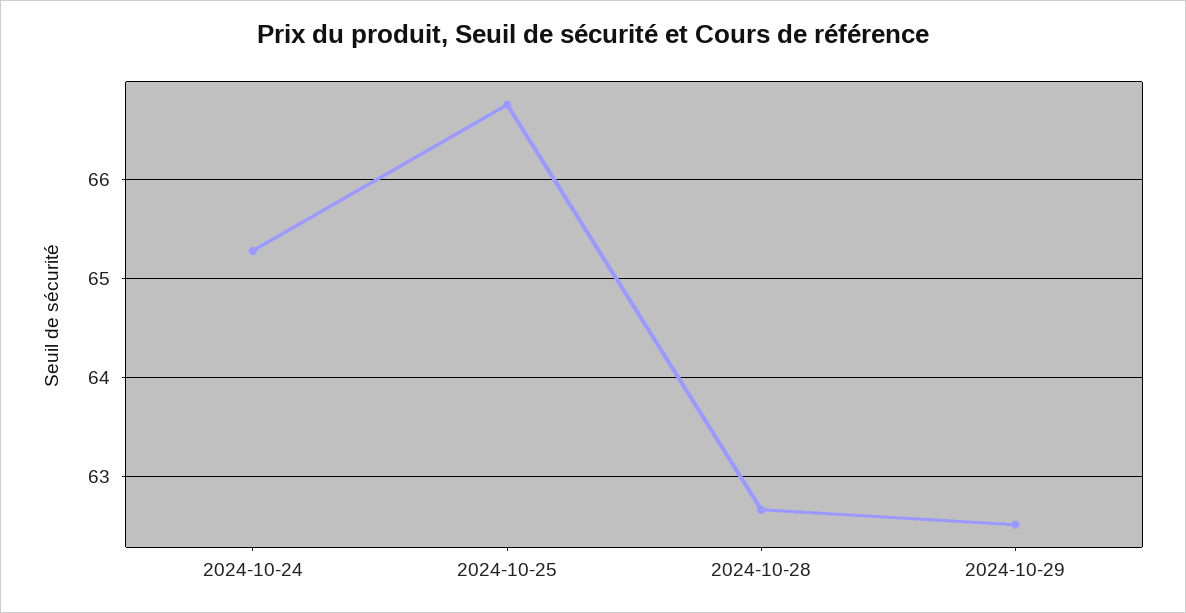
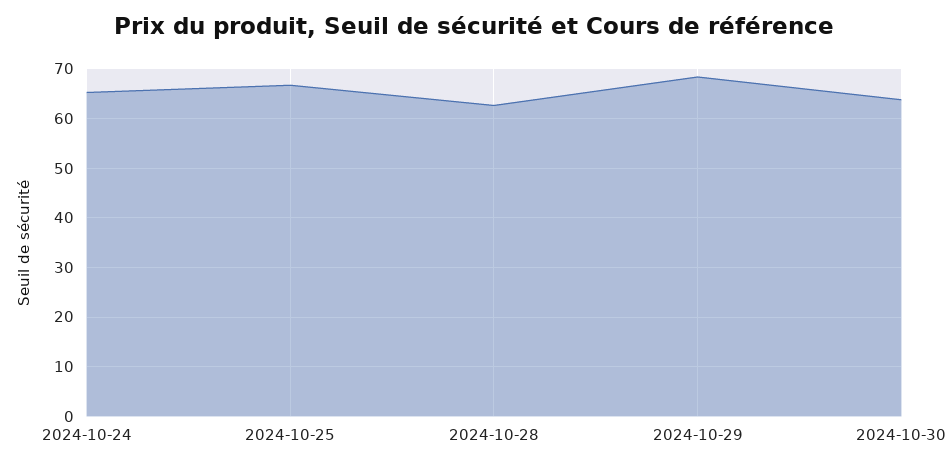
2024-10-29: 62.5 -> 68
2024-10-30: none -> 64

